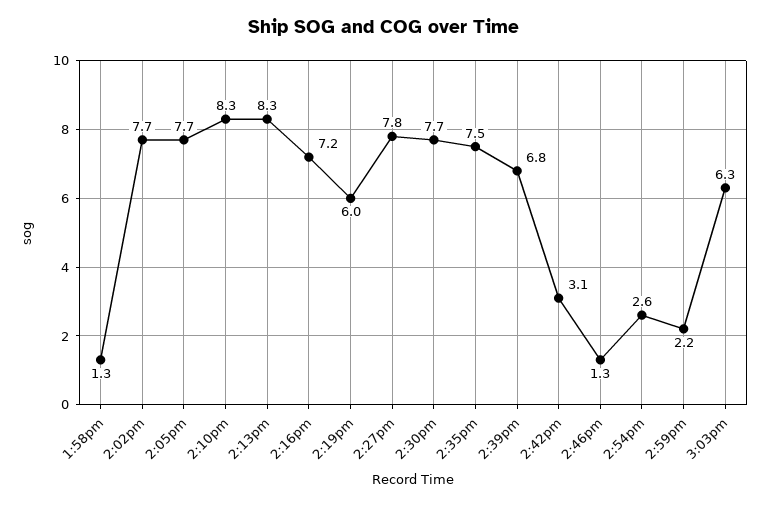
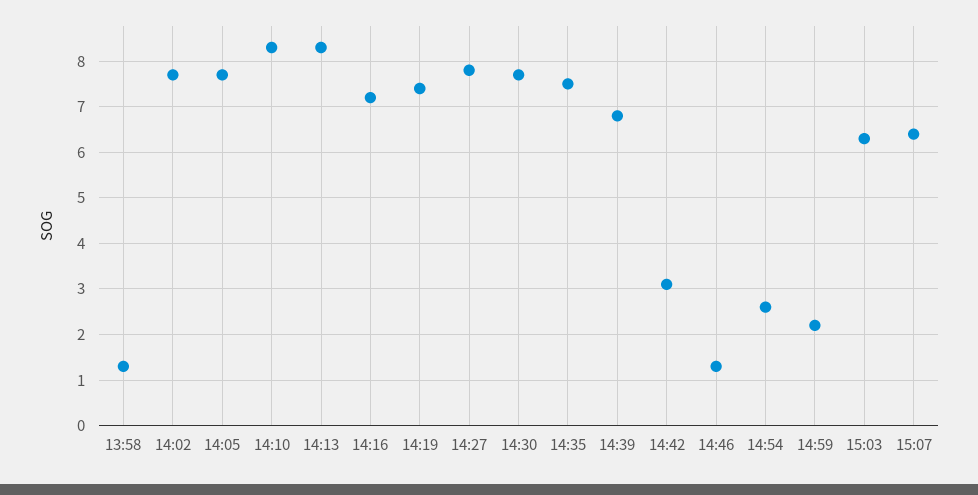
2:19pm: 6 -> 7.5
15:07: none -> 6.5

